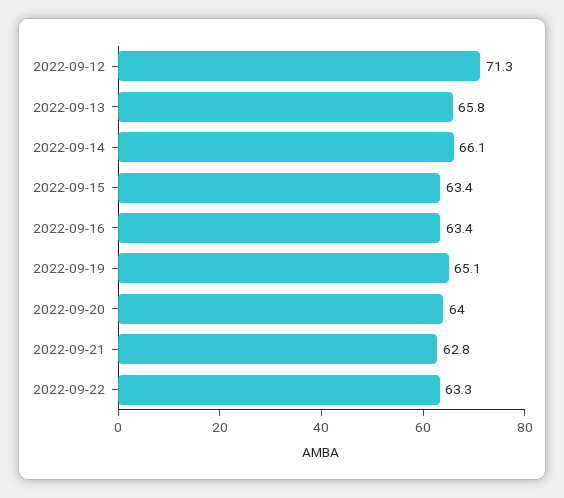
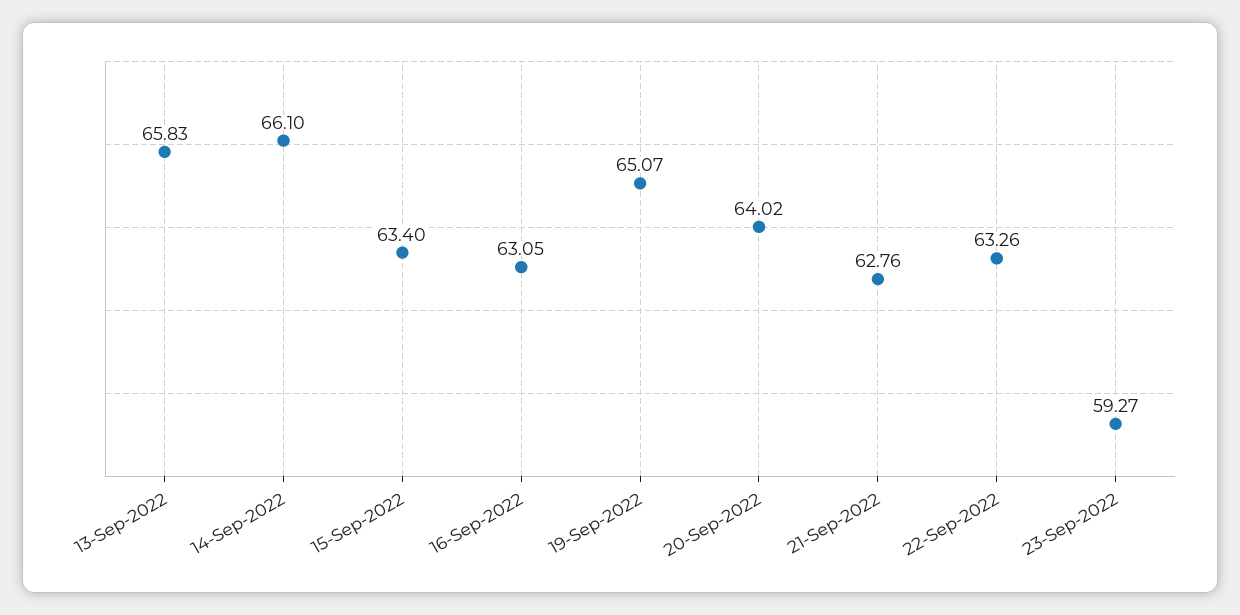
2022-09-12: 71.3 -> none
2022-09-16: 63.4 -> 63.05
23-Sep-2022: none -> 59.27

